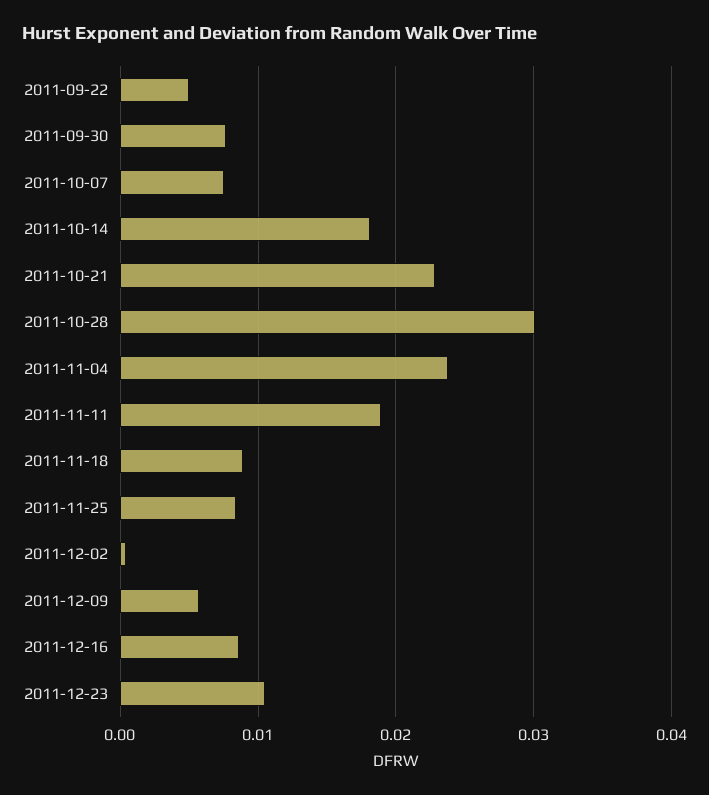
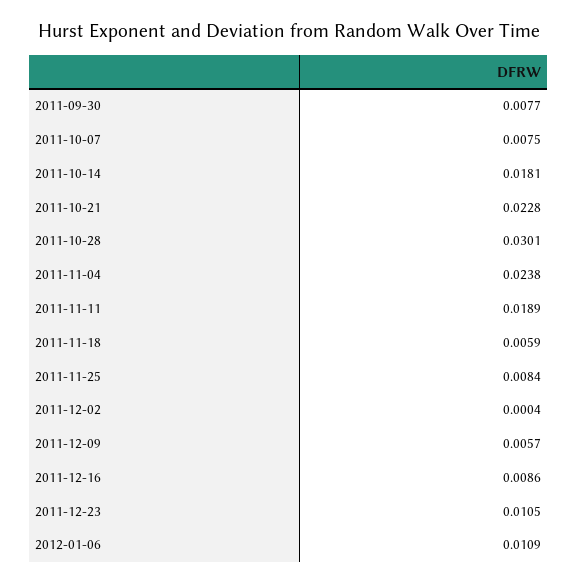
2011-09-22: 0.005 -> none
2011-11-18: 0.009 -> 0.0059
2012-01-06: none -> 0.0109

